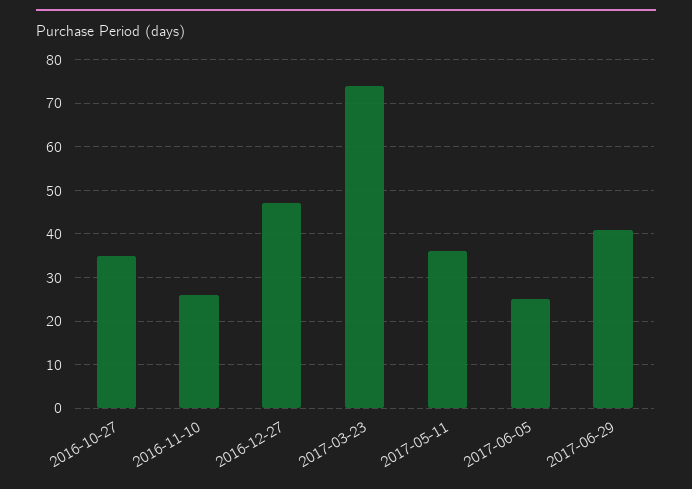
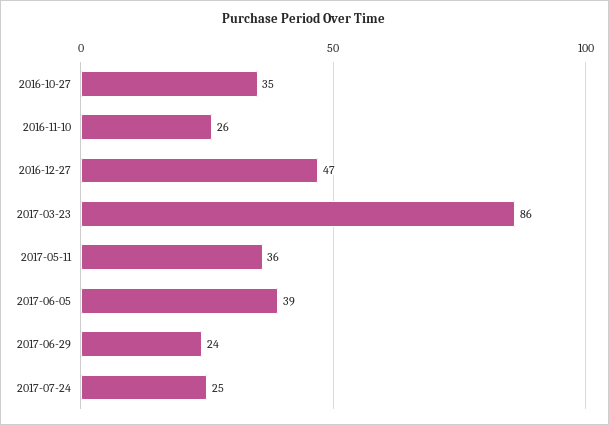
2017-03-23: 75 -> 86
2017-06-05: 25 -> 39
2017-06-29: 40 -> 24
2017-07-24: none -> 25

